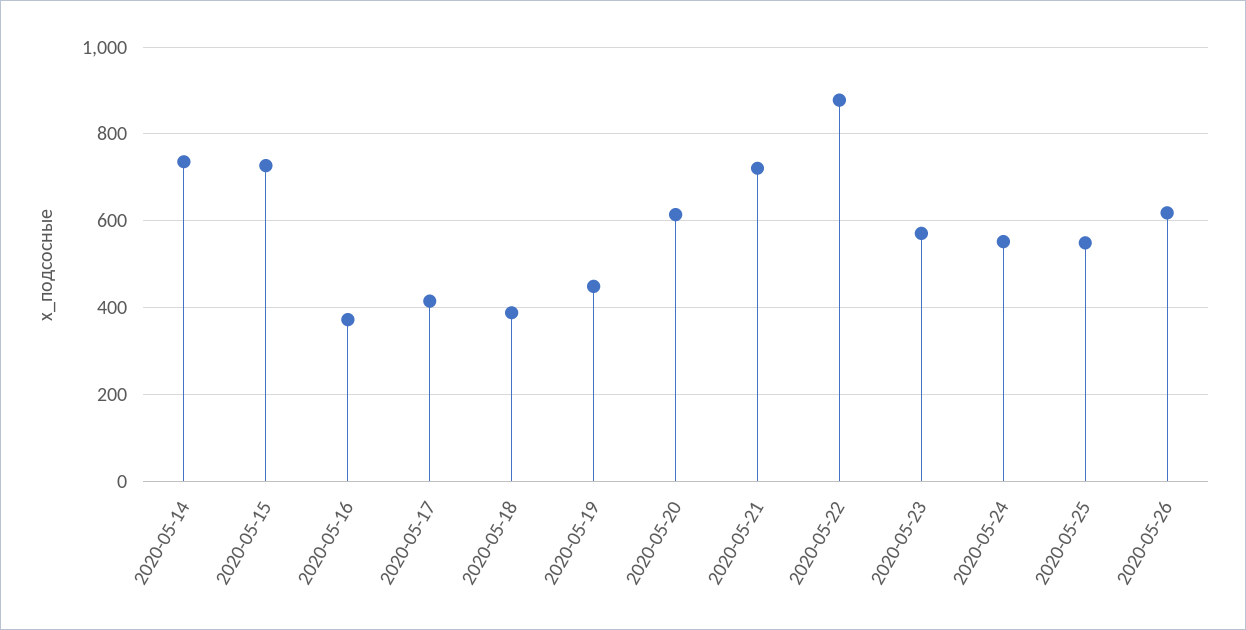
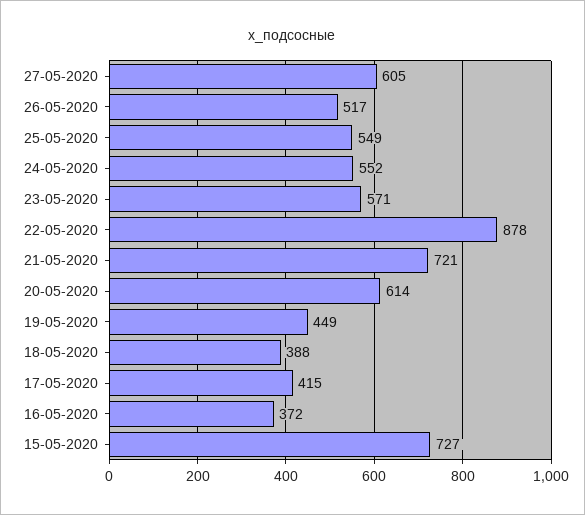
2020-05-14: 740 -> none
2020-05-26: 620 -> 517
27-05-2020: none -> 605

